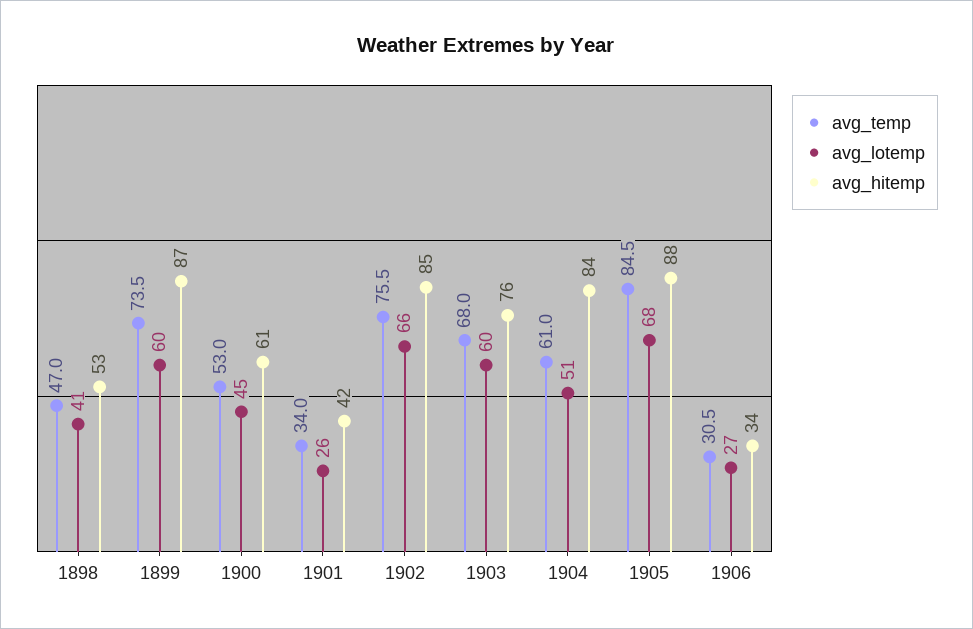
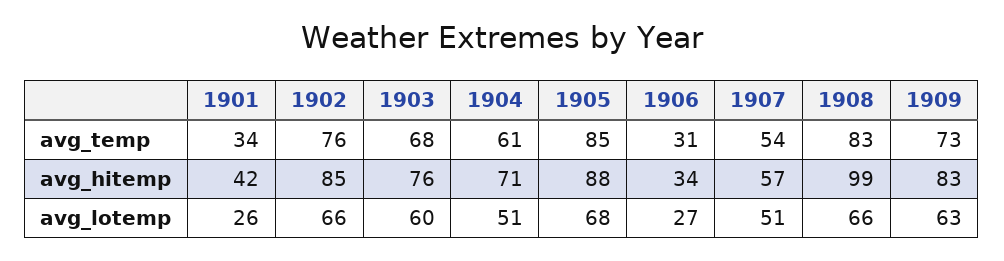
avg_temp, 1898: 47 -> none
avg_lotemp, 1898: 41 -> none
avg_hitemp, 1898: 53 -> none
avg_temp, 1899: 73.5 -> none
avg_lotemp, 1899: 60 -> none
avg_hitemp, 1899: 87 -> none
avg_temp, 1900: 53 -> none
avg_lotemp, 1900: 45 -> none
avg_hitemp, 1900: 61 -> none
avg_hitemp, 1904: 84 -> 71
avg_temp, 1907: none -> 54
avg_temp, 1908: none -> 83
avg_temp, 1909: none -> 73
avg_hitemp, 1907: none -> 57
avg_hitemp, 1908: none -> 99
avg_hitemp, 1909: none -> 83
avg_lotemp, 1907: none -> 51
avg_lotemp, 1908: none -> 66
avg_lotemp, 1909: none -> 63

